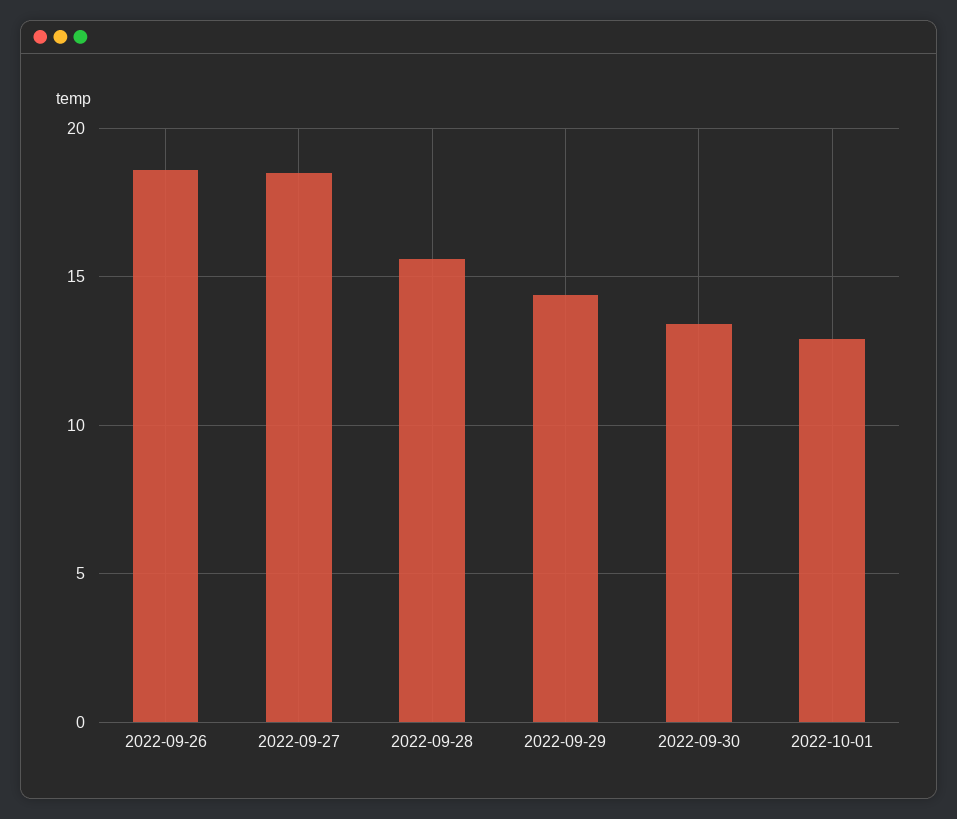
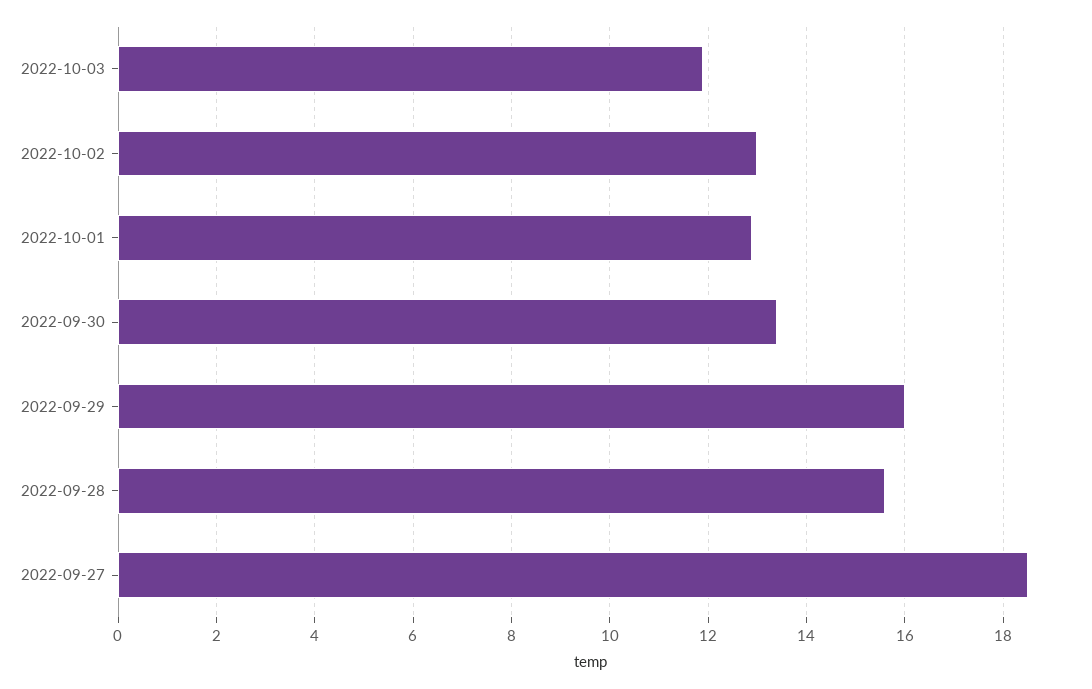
2022-09-26: 18.5 -> none
2022-09-29: 14.5 -> 16
2022-10-03: none -> 12
2022-10-02: none -> 13

